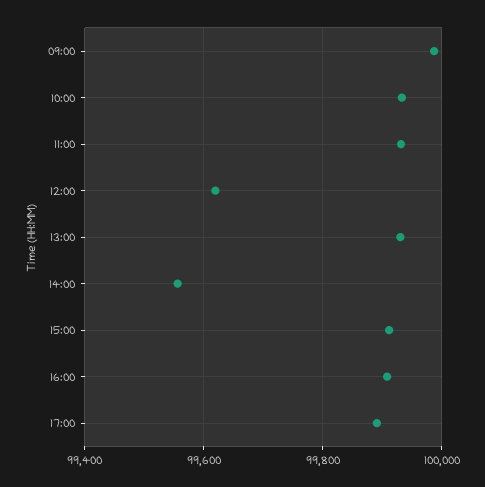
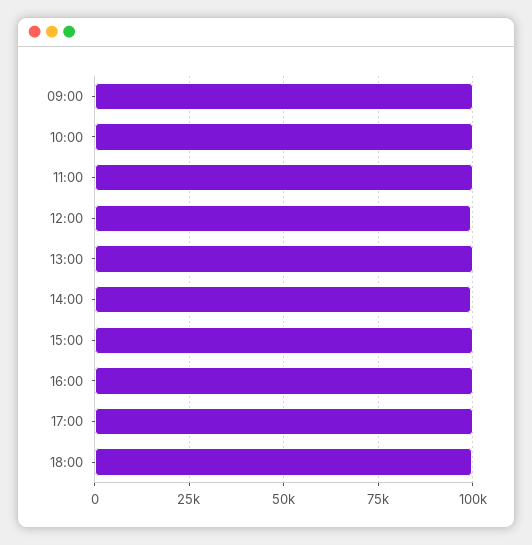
18:00: none -> 100000

